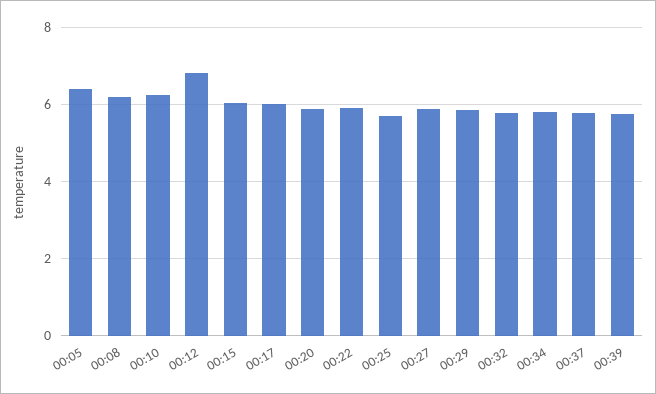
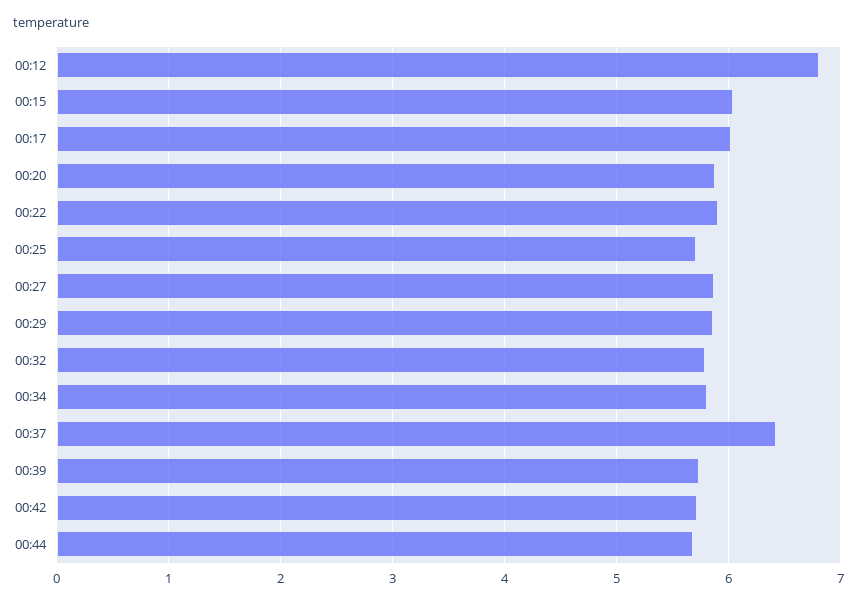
00:05: 6.4 -> none
00:08: 6.2 -> none
00:10: 6.2 -> none
00:37: 5.8 -> 6.4
00:42: none -> 5.7
00:44: none -> 5.7

